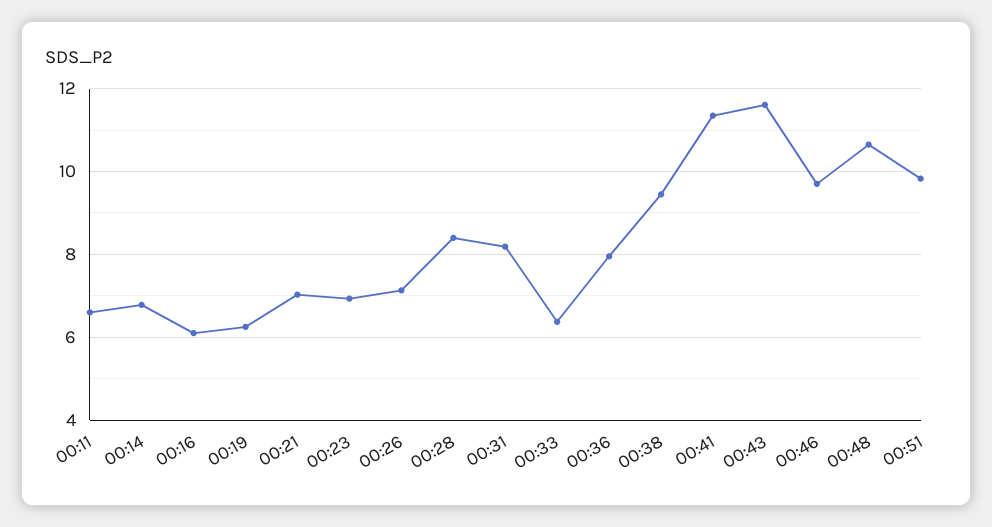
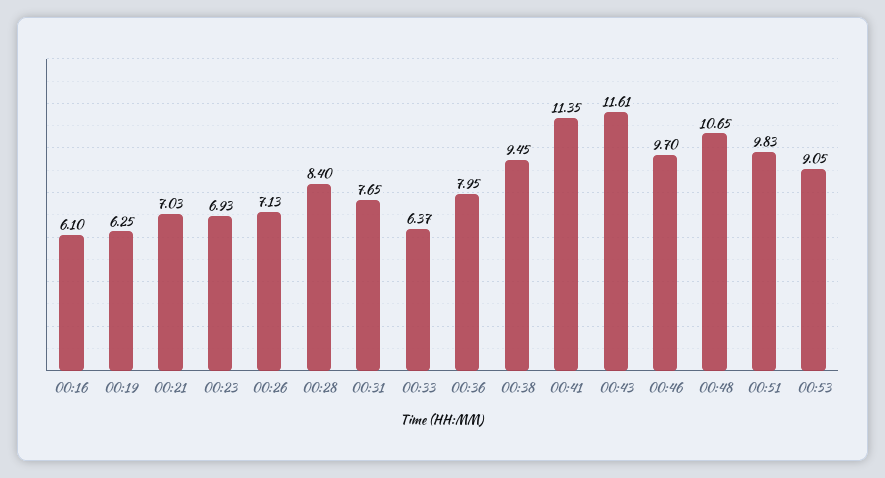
00:11: 6.6 -> none
00:14: 6.8 -> none
00:31: 8.2 -> 7.65
00:53: none -> 9.05

